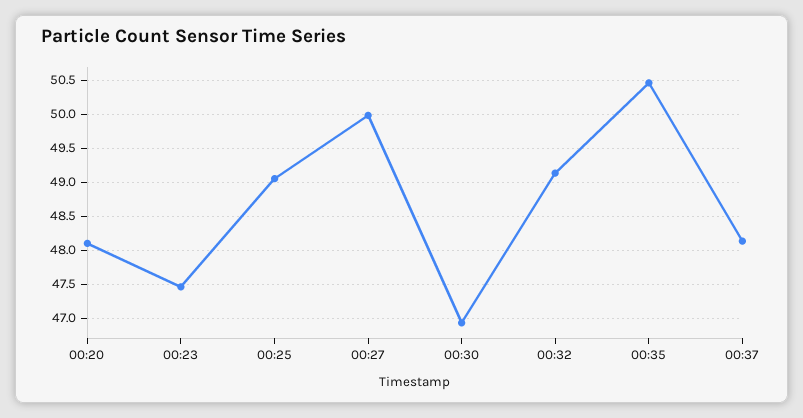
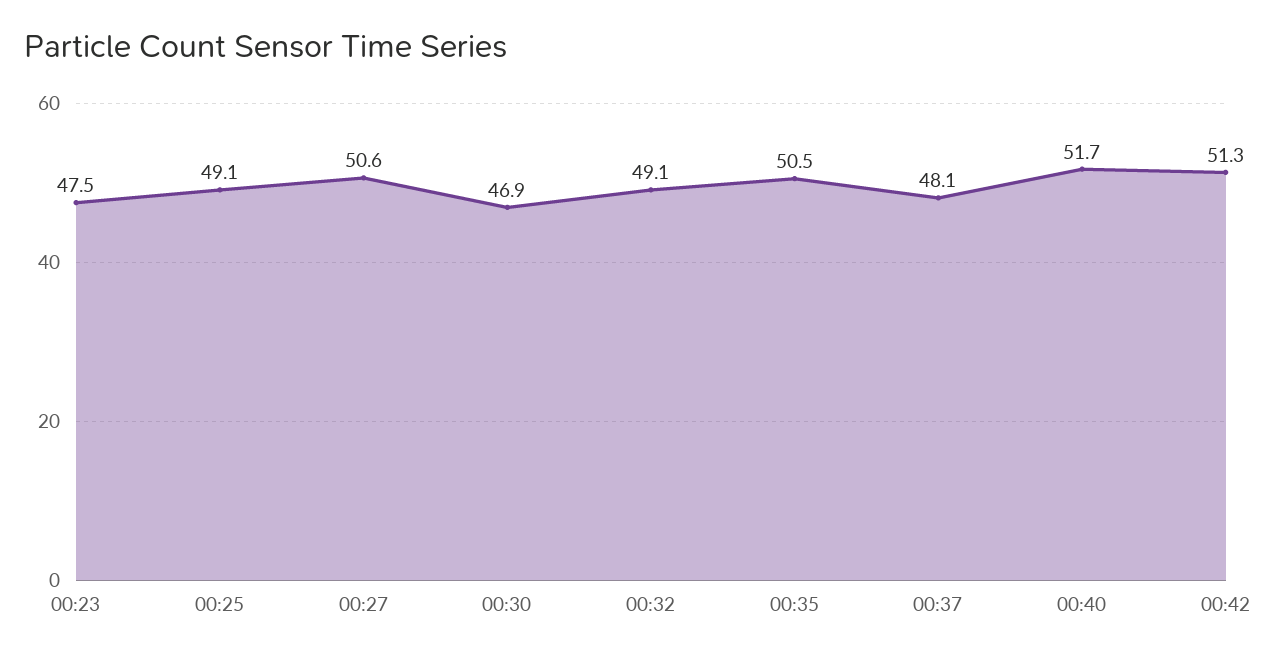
00:20: 48.1 -> none
00:27: 50 -> 50.6
00:40: none -> 51.7
00:42: none -> 51.3

